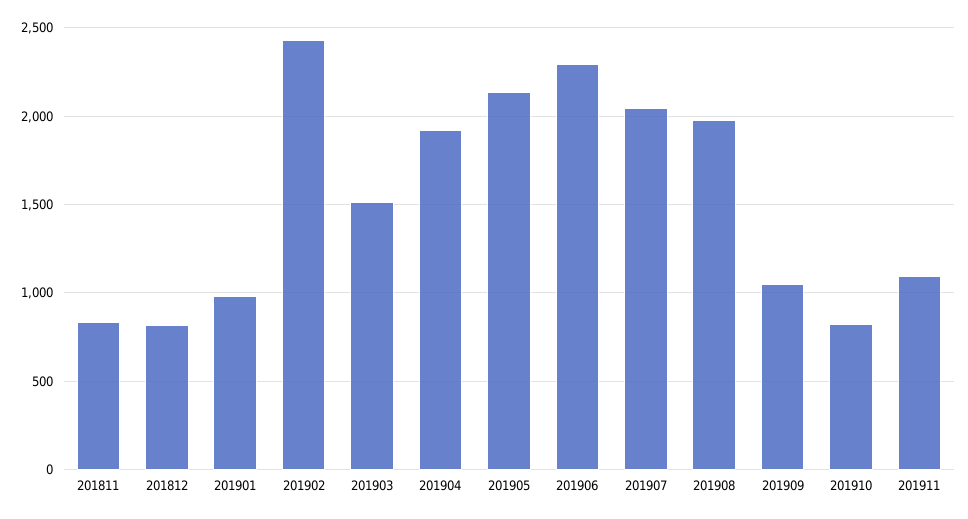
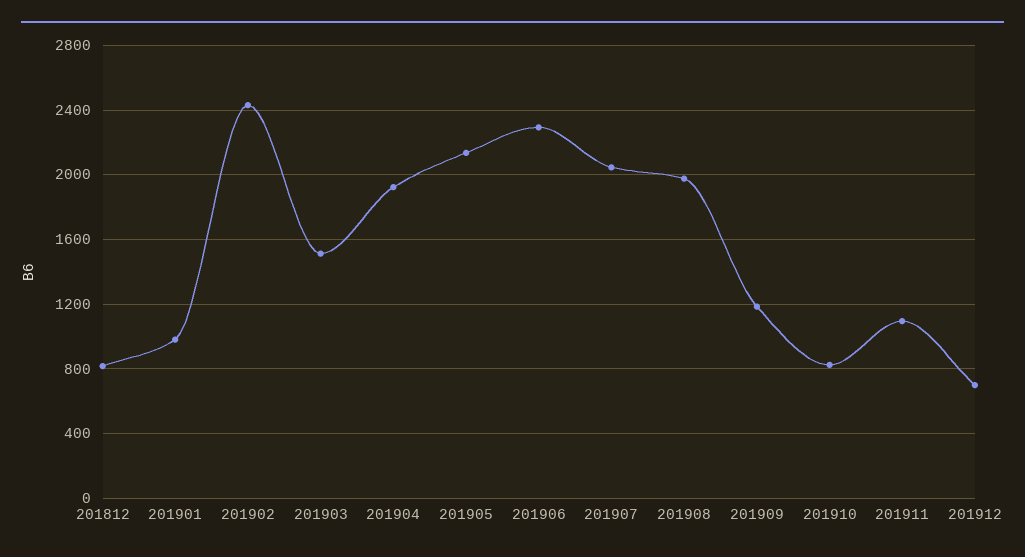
201811: 850 -> none
201909: 1050 -> 1200
201912: none -> 700

